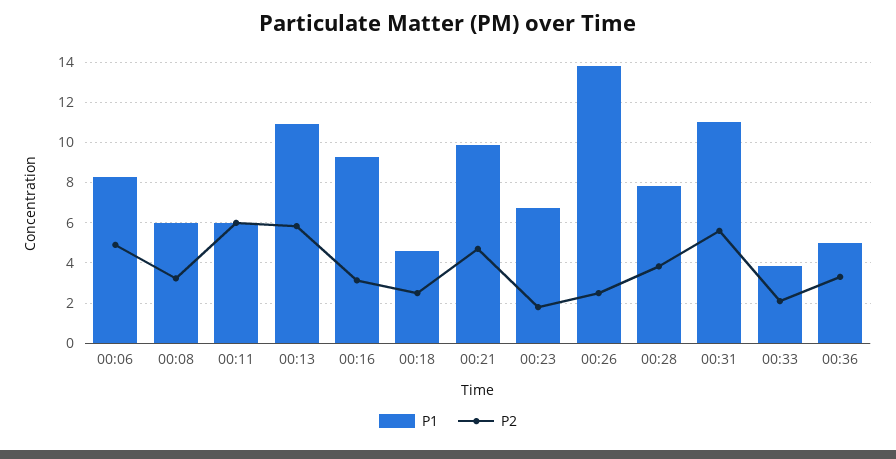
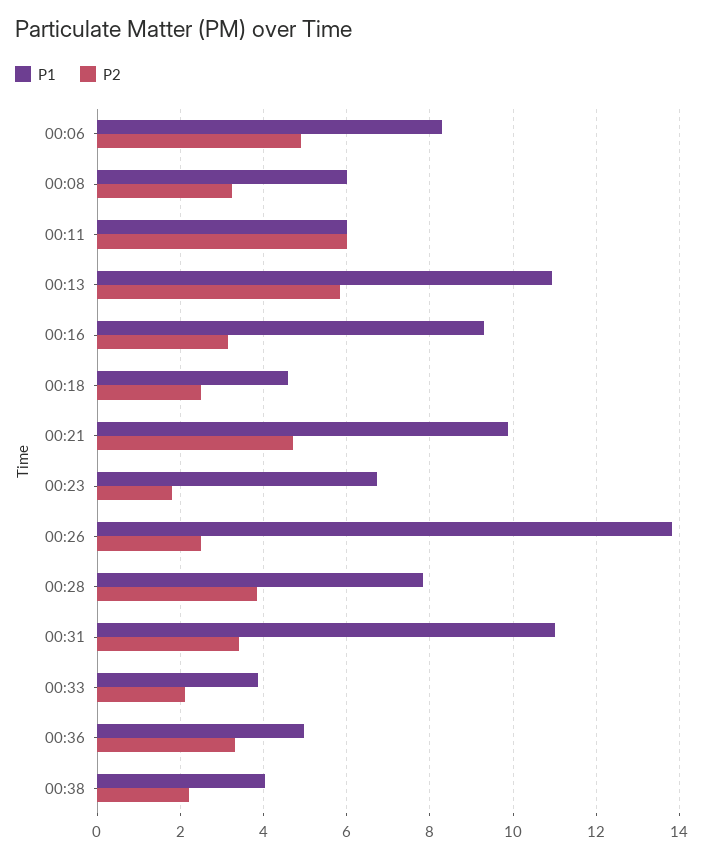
P2, 00:31: 5.5 -> 3.4
P1, 00:38: none -> 4
P2, 00:38: none -> 2.2

